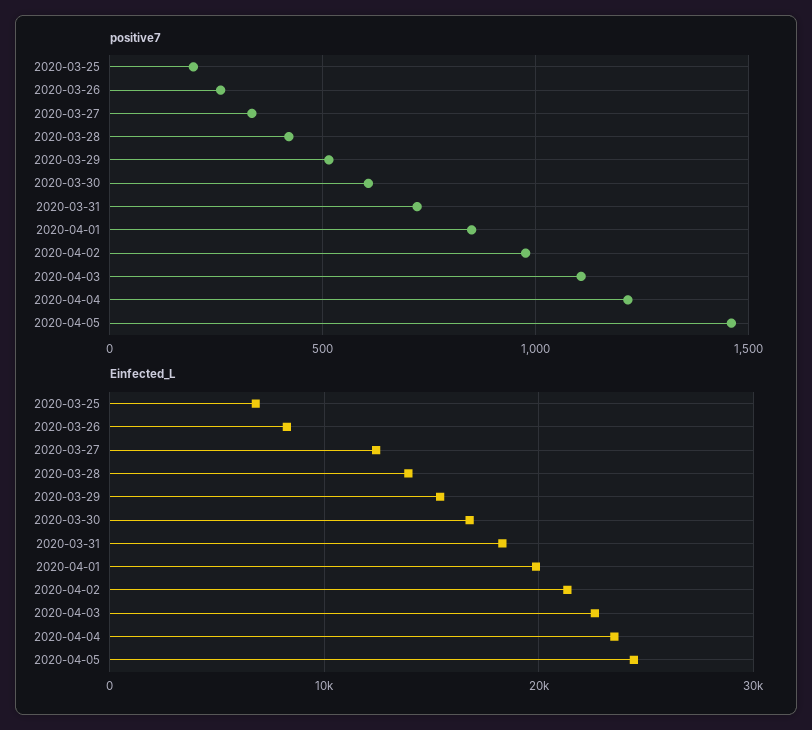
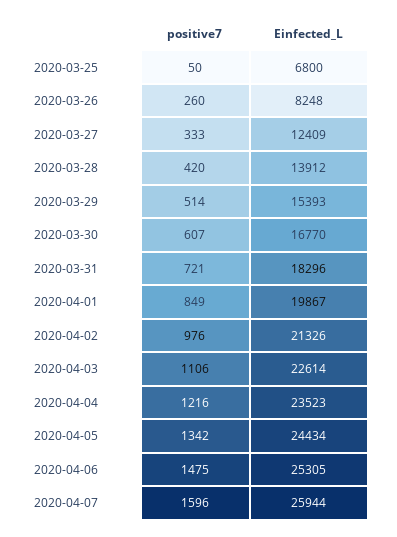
positive7, 2020-03-25: 200 -> 50
positive7, 2020-04-05: 1450 -> 1342
positive7, 2020-04-06: none -> 1475
Einfected_L, 2020-04-06: none -> 25305
positive7, 2020-04-07: none -> 1596
Einfected_L, 2020-04-07: none -> 25944

